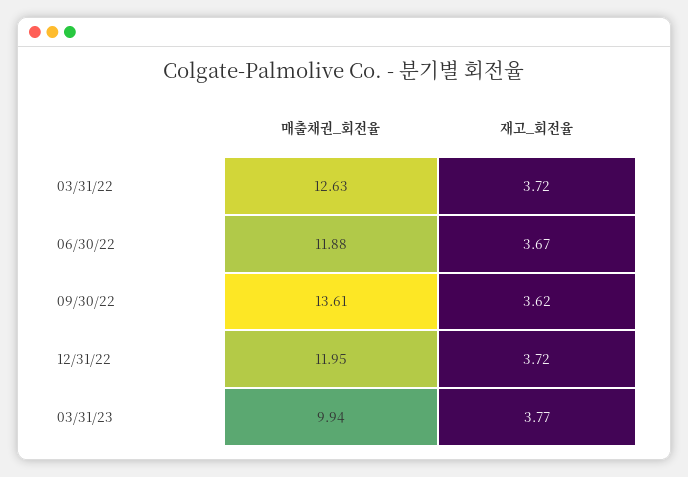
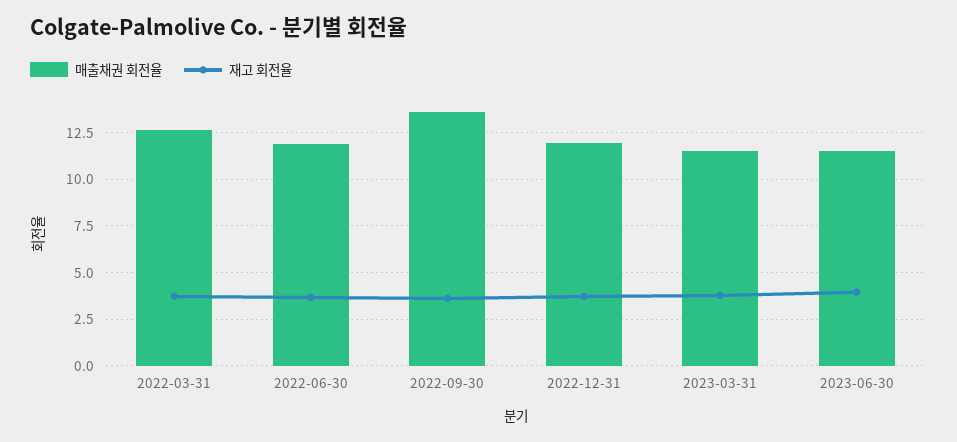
매출채권_회전율, 03/31/23: 9.94 -> 11.5
매출채권_회전율, 2023-06-30: none -> 11.5
재고_회전율, 2023-06-30: none -> 4

